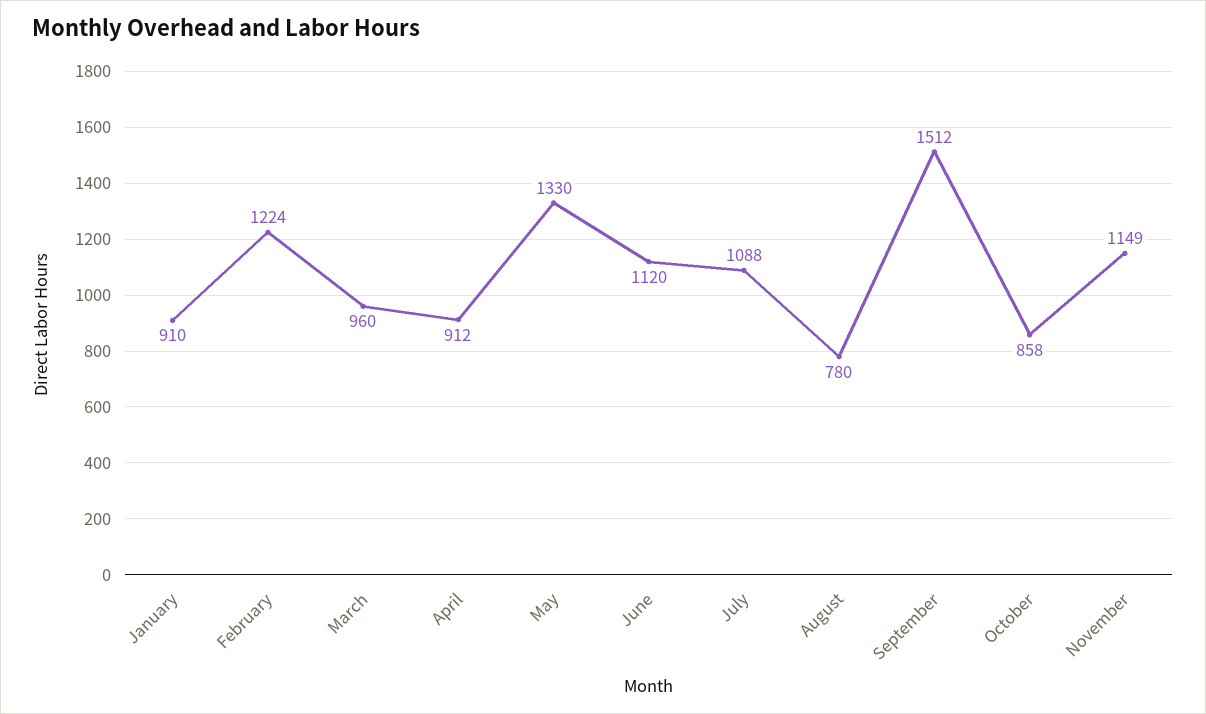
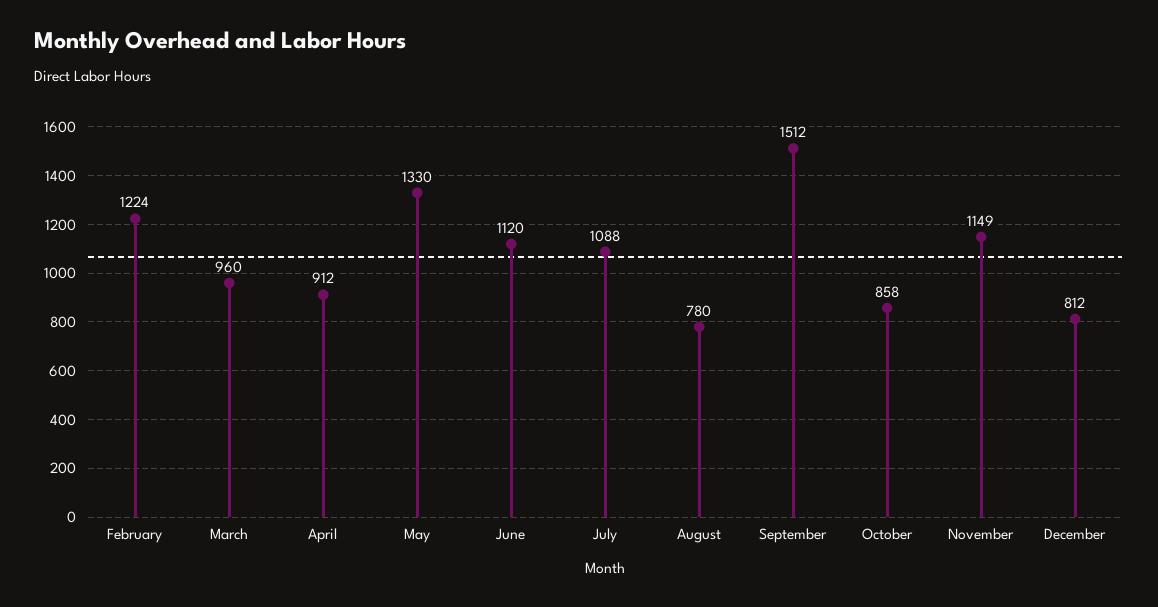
January: 910 -> none
December: none -> 812

